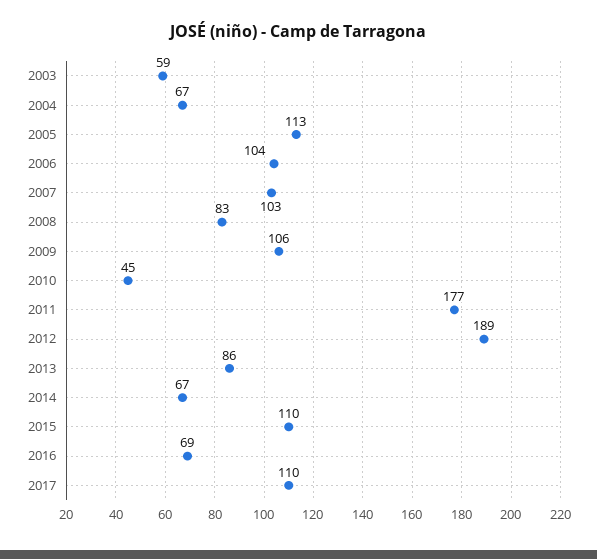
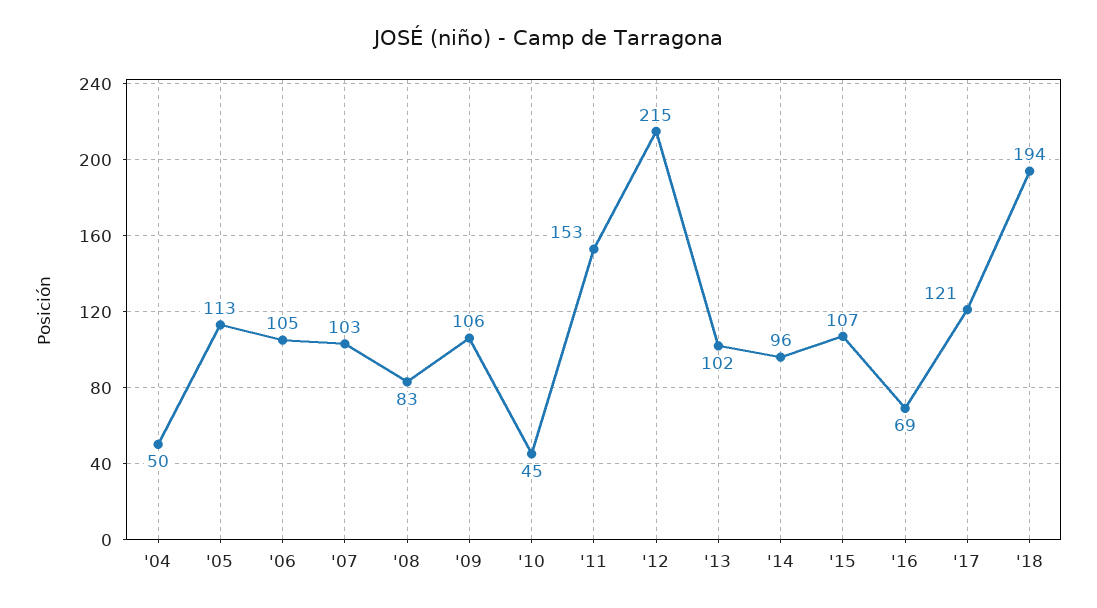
2003: 59 -> none
2004: 67 -> 50
2006: 104 -> 105
2011: 177 -> 153
2012: 189 -> 215
2013: 86 -> 102
2014: 67 -> 96
2015: 110 -> 107
2017: 110 -> 121
'18: none -> 194

